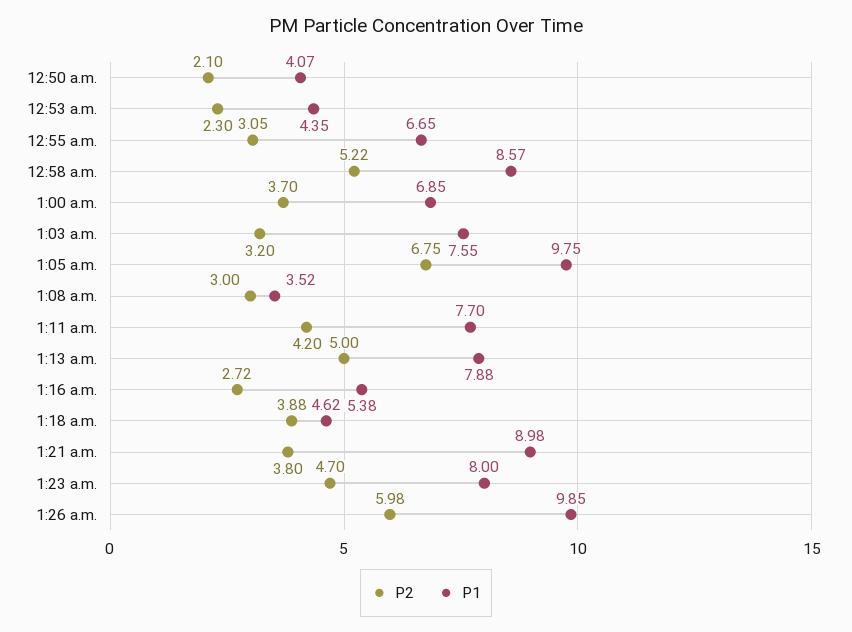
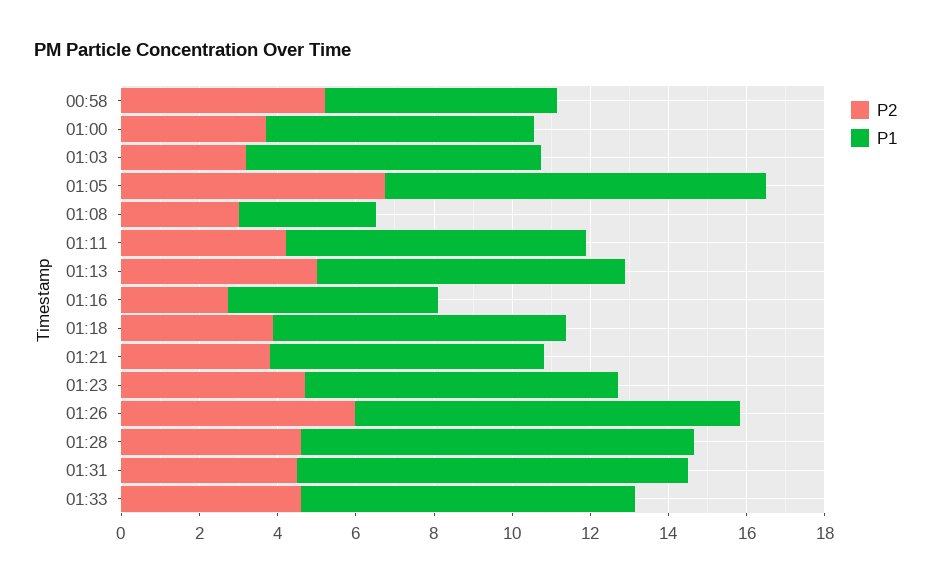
P2, 12:50 a.m.: 2.1 -> none
P1, 12:50 a.m.: 4.07 -> none
P2, 12:53 a.m.: 2.3 -> none
P1, 12:53 a.m.: 4.35 -> none
P2, 12:55 a.m.: 3.05 -> none
P1, 12:55 a.m.: 6.65 -> none
P1, 12:58 a.m.: 8.57 -> 6
P1, 1:18 a.m.: 4.62 -> 7.5
P1, 1:21 a.m.: 8.98 -> 7
P2, 01:28: none -> 4.5
P1, 01:28: none -> 10
P2, 01:31: none -> 4.5
P1, 01:31: none -> 10
P2, 01:33: none -> 4.5
P1, 01:33: none -> 8.5

